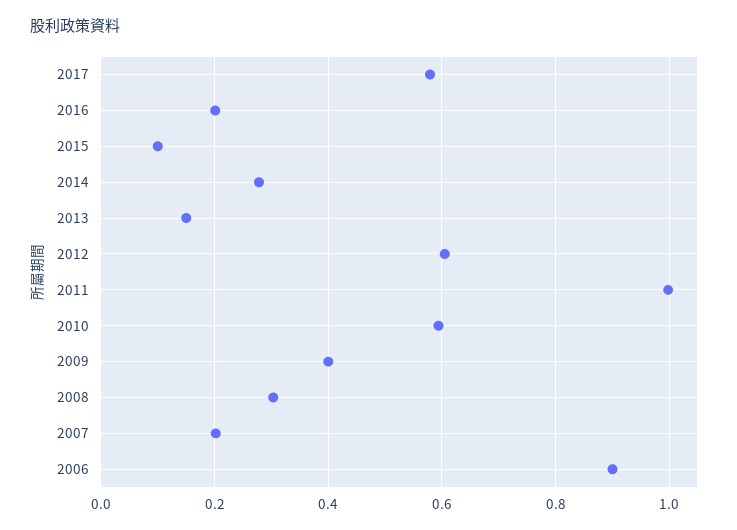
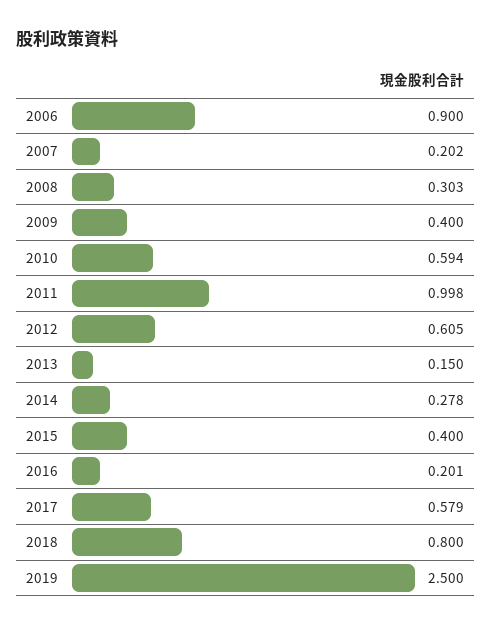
2015: 0.1 -> 0.4
2018: none -> 0.8
2019: none -> 2.5

